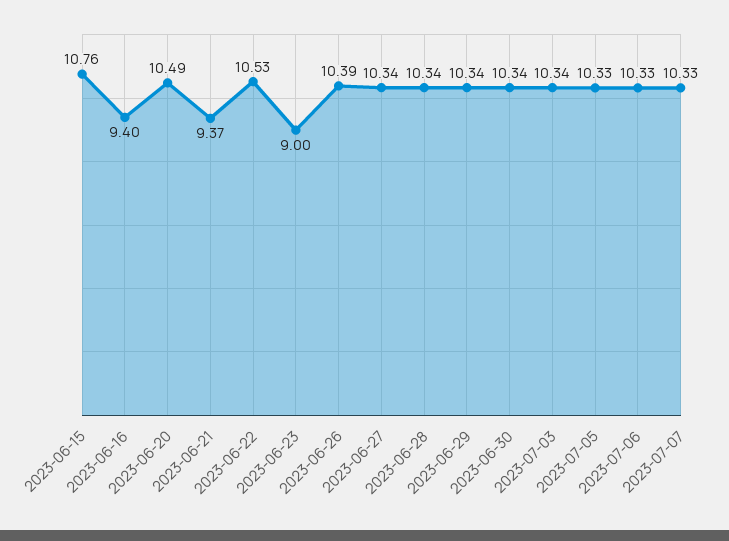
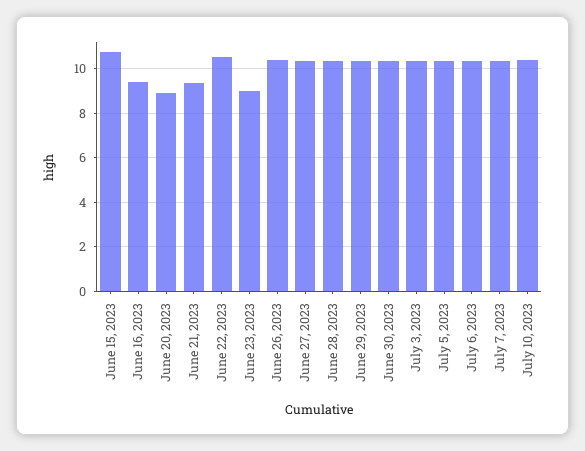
2023-06-20: 10.49 -> 9
July 10, 2023: none -> 10.5

